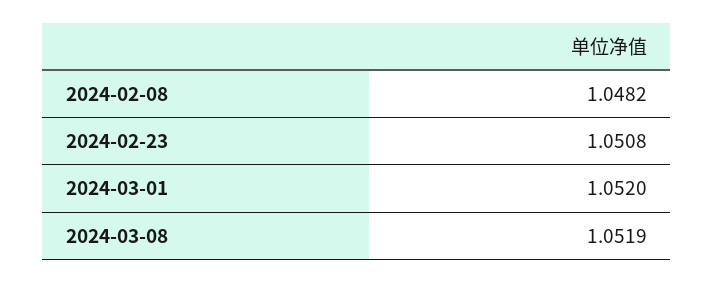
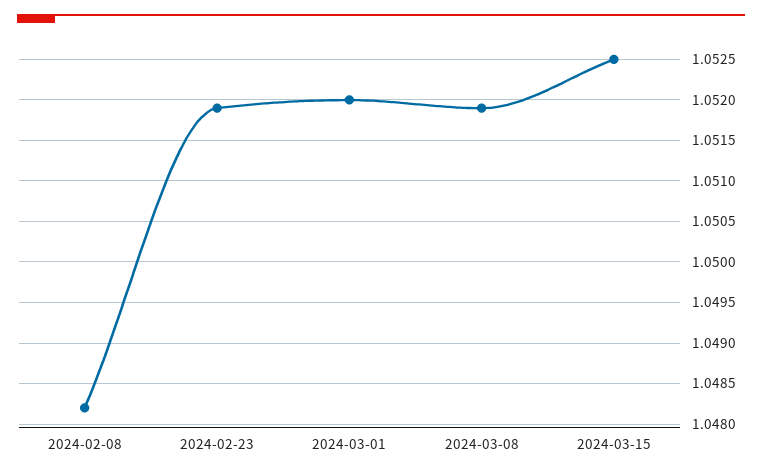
2024-02-23: 1.0508 -> 1.0519
2024-03-15: none -> 1.0525

